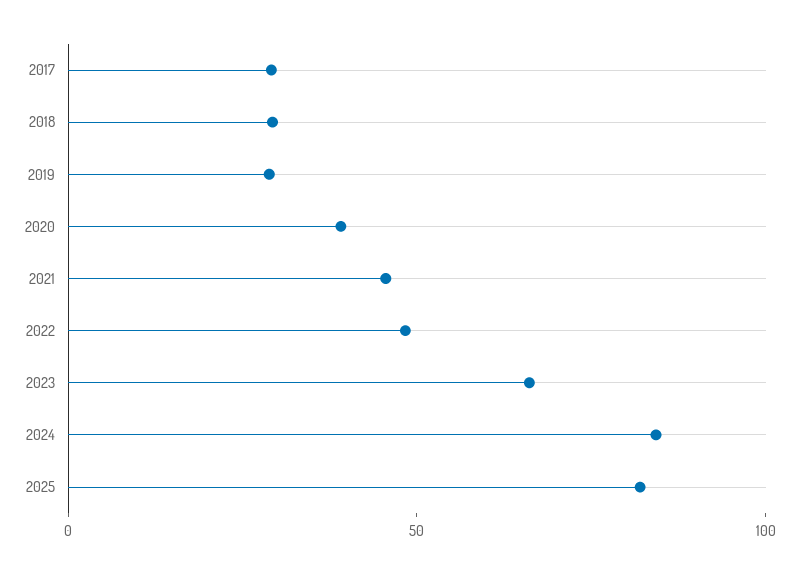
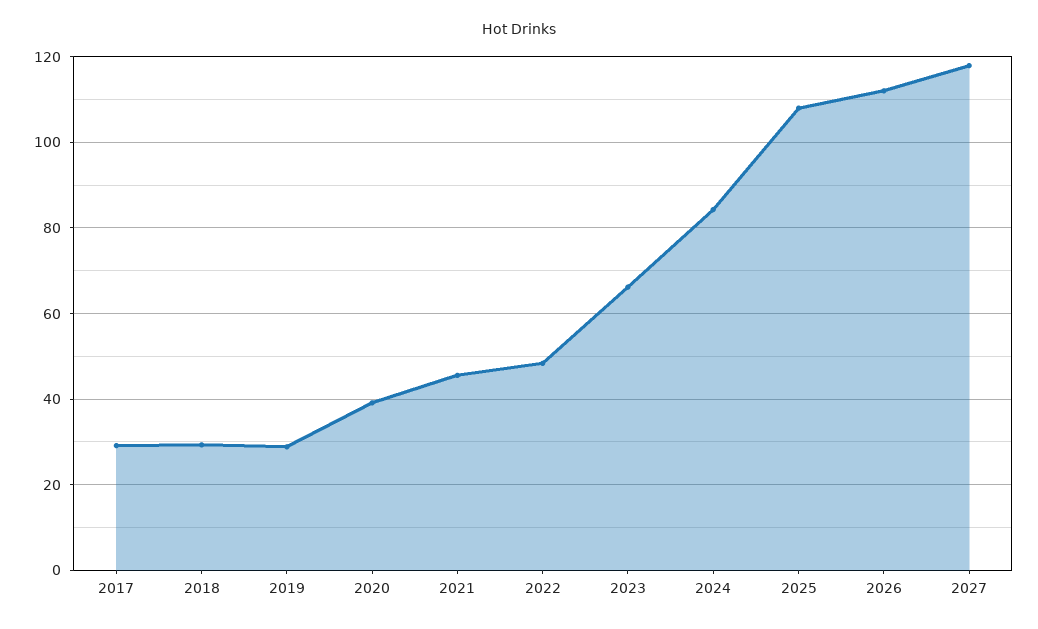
2025: 80 -> 108
2026: none -> 112
2027: none -> 118

